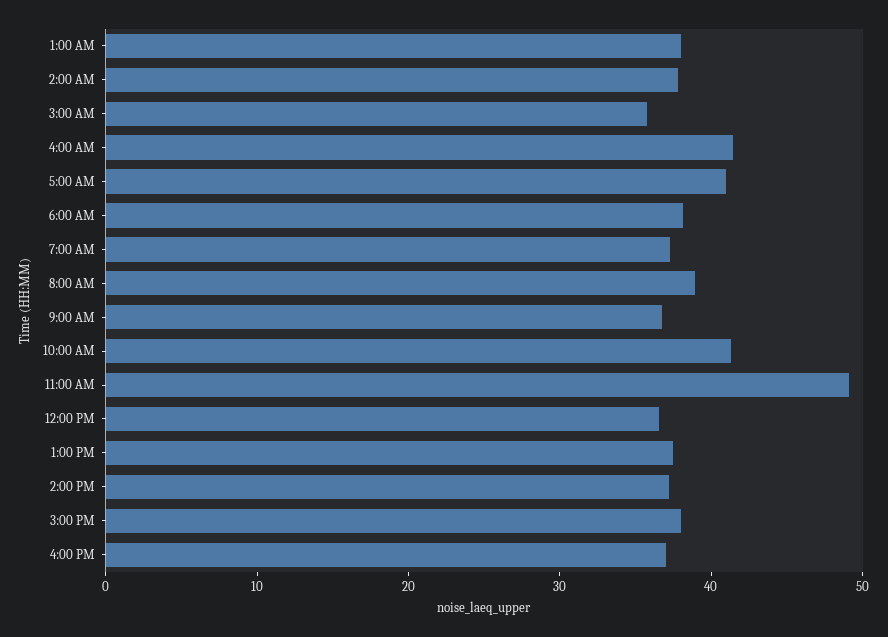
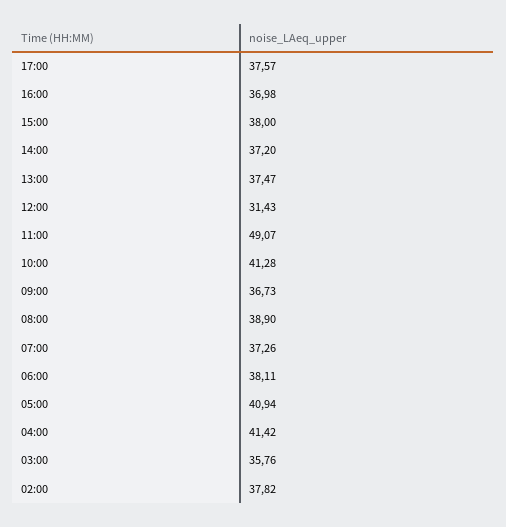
1:00 AM: 38 -> none
12:00 PM: 36 -> 31.43
17:00: none -> 37.57

